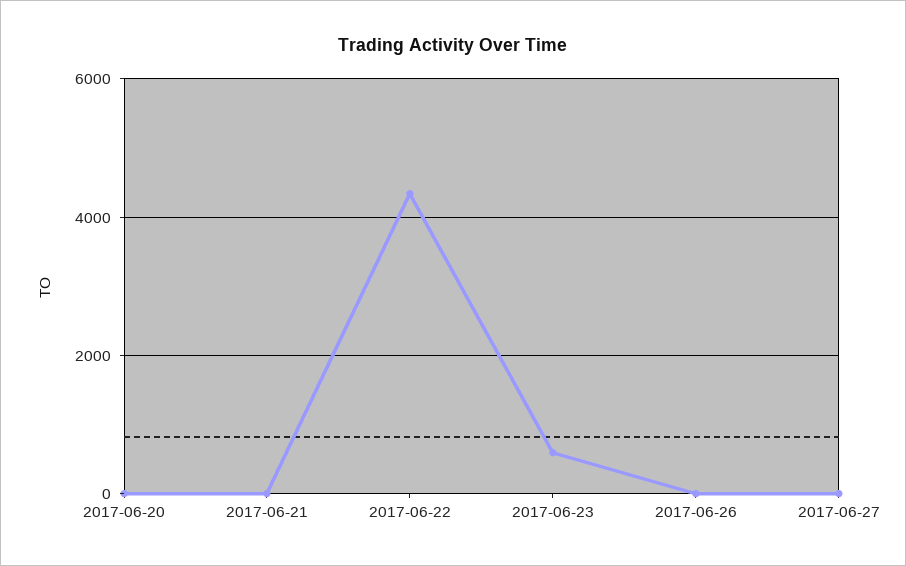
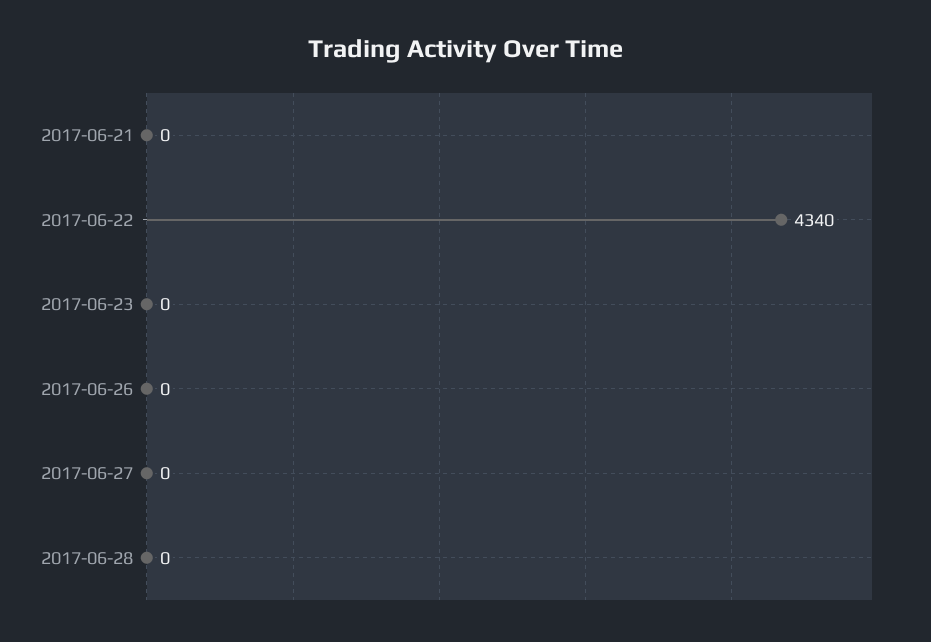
2017-06-20: 0 -> none
2017-06-23: 600 -> 0
2017-06-28: none -> 0

